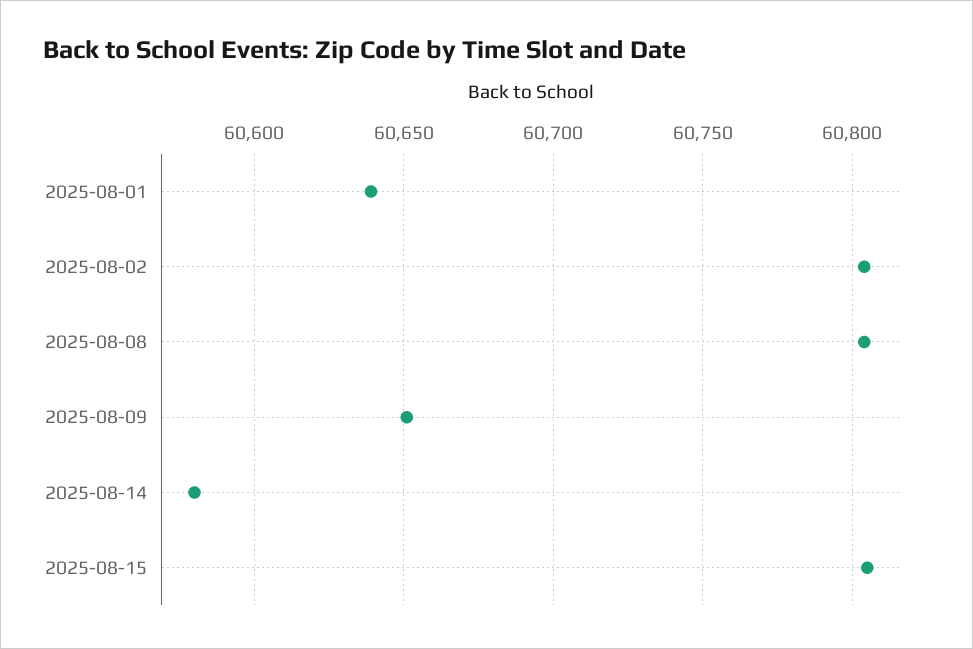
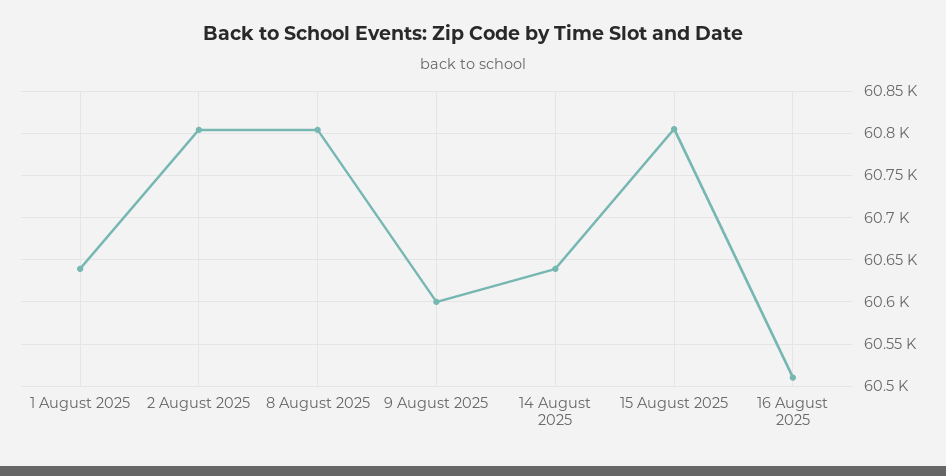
2025-08-09: 60650 -> 60600
2025-08-14: 60580 -> 60640
16 August 2025: none -> 60510

